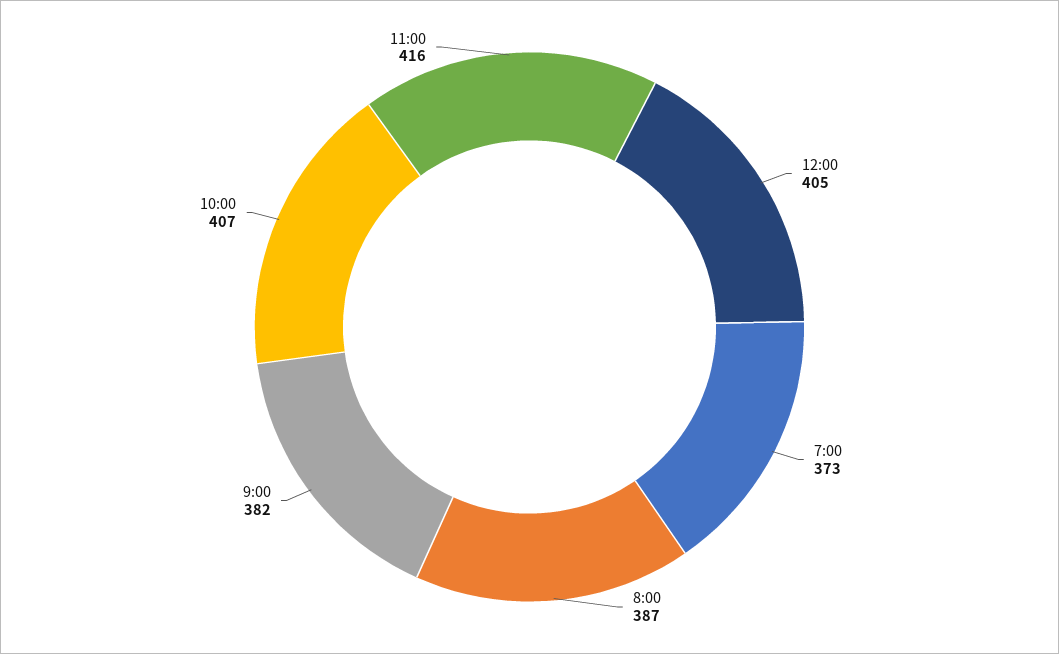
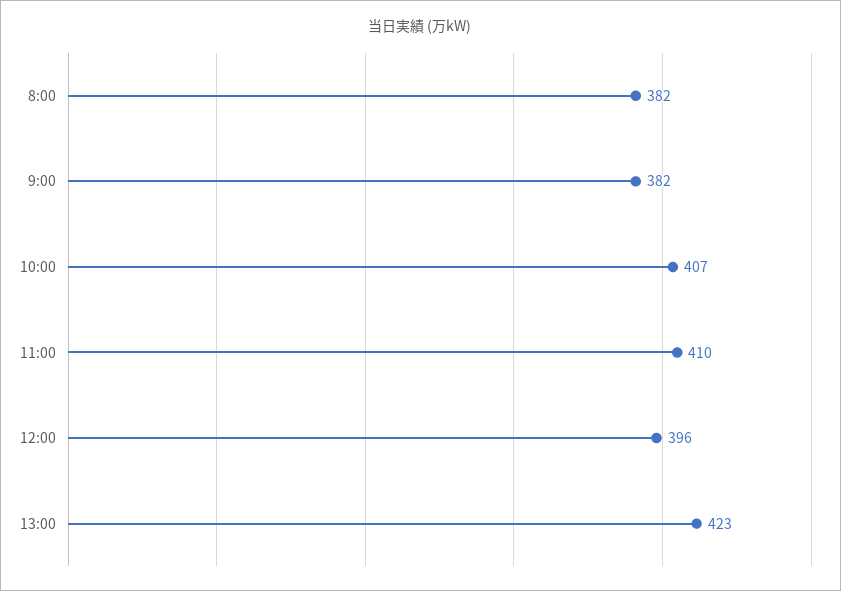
12:00: 405 -> 396
7:00: 373 -> none
8:00: 387 -> 382
11:00: 416 -> 410
13:00: none -> 423

